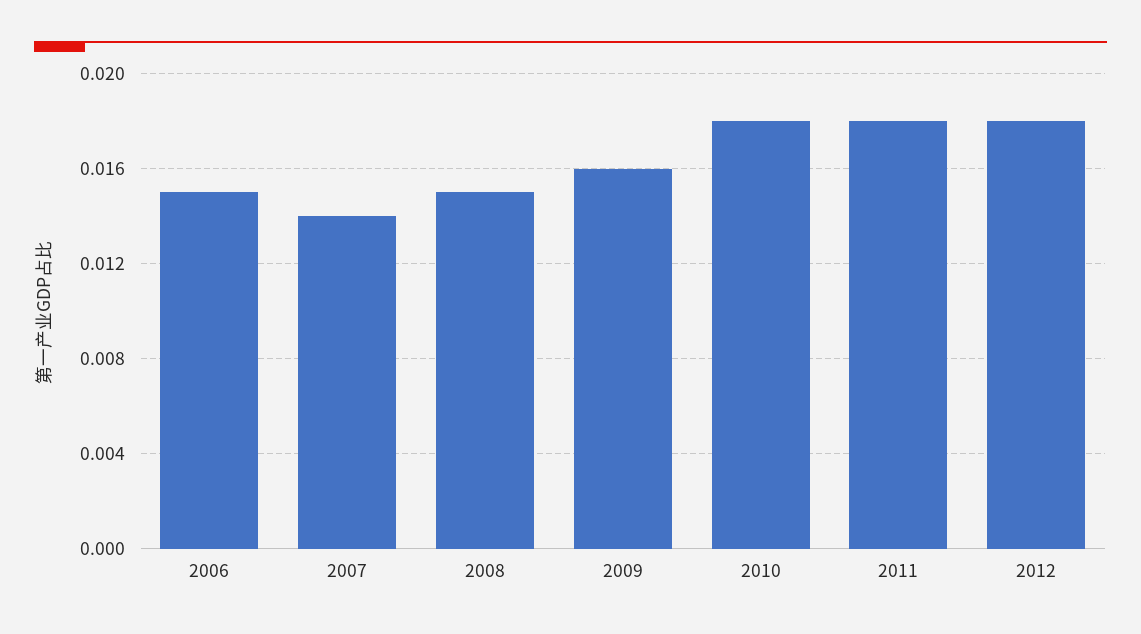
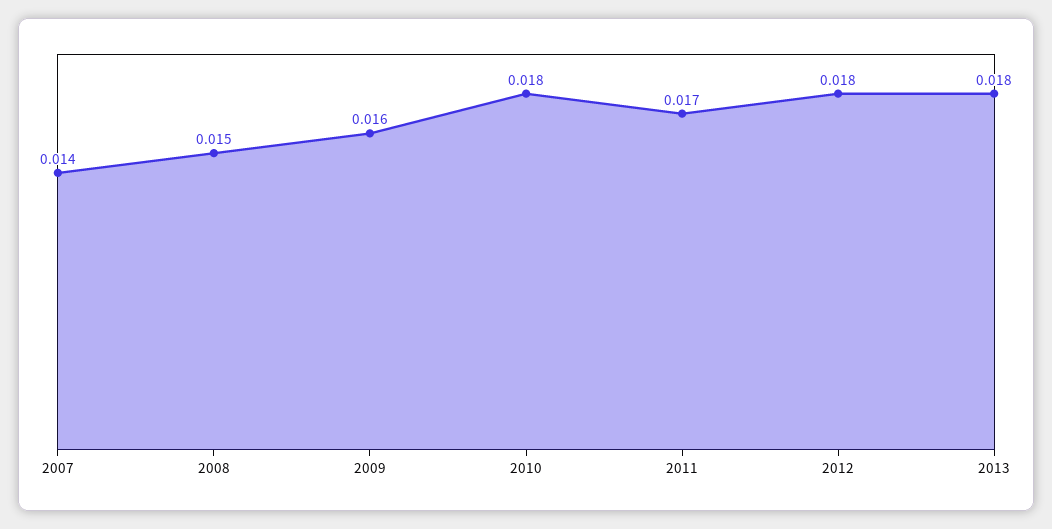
2006: 0.015 -> none
2011: 0.018 -> 0.017
2013: none -> 0.018

